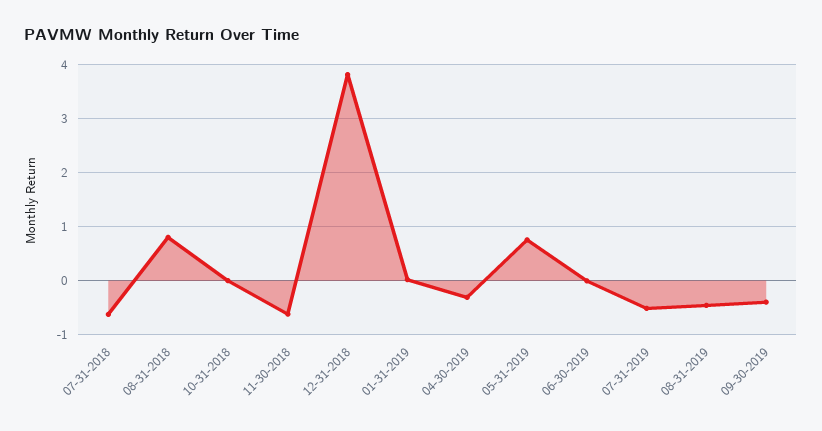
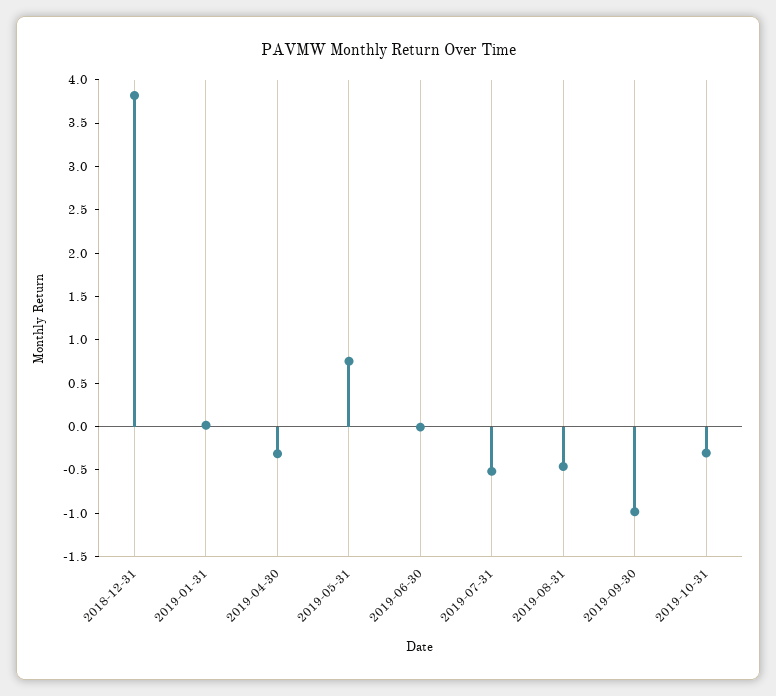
07-31-2018: -0.6 -> none
08-31-2018: 0.8 -> none
10-31-2018: 0 -> none
11-30-2018: -0.6 -> none
09-30-2019: -0.4 -> -1
2019-10-31: none -> -0.3

